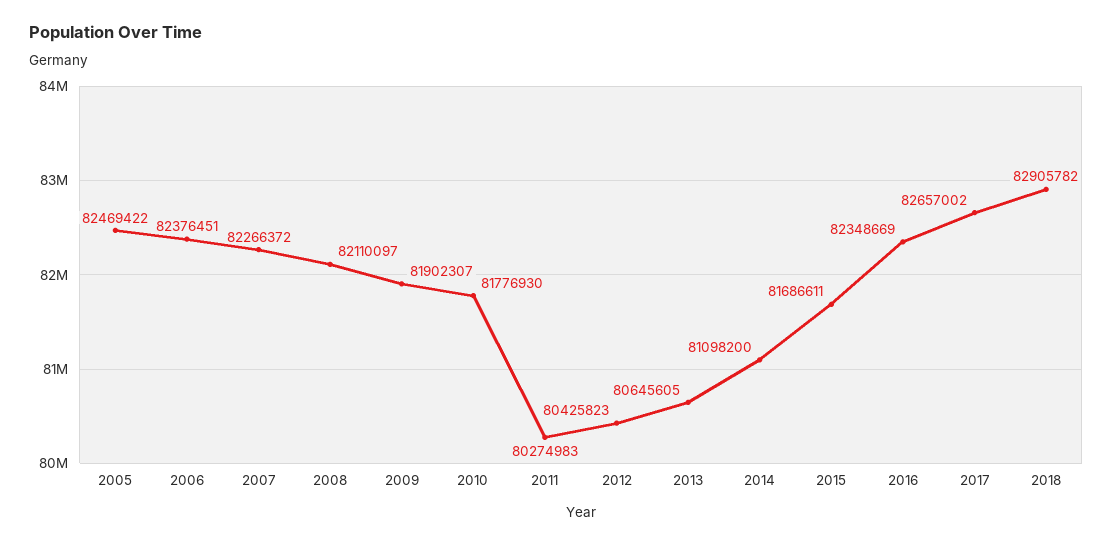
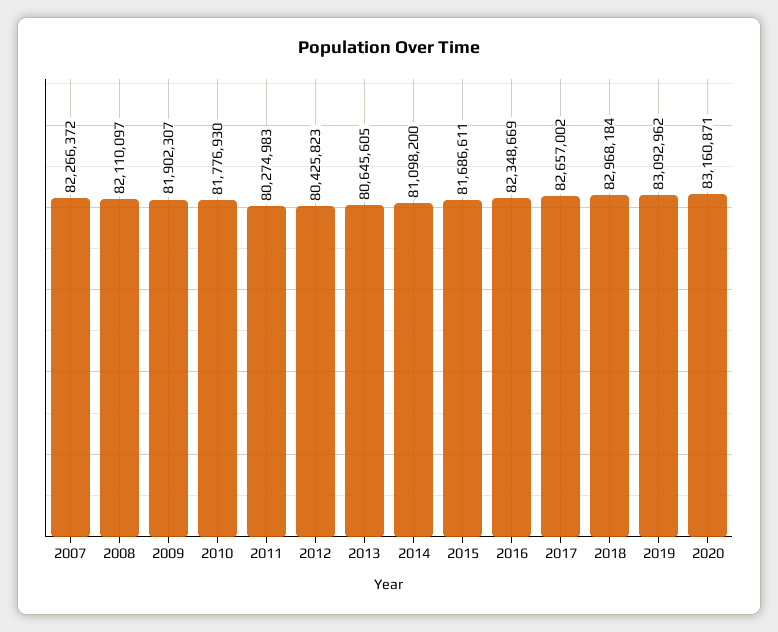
2005: 82469422 -> none
2006: 82376451 -> none
2018: 82905782 -> 82968184
2019: none -> 83092962
2020: none -> 83160871

